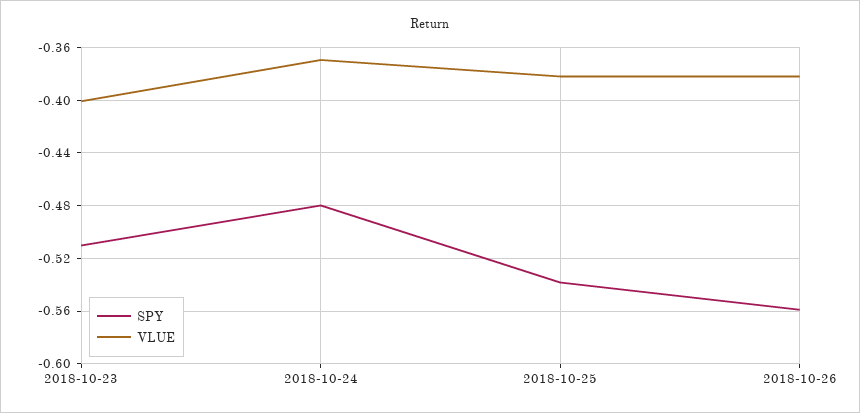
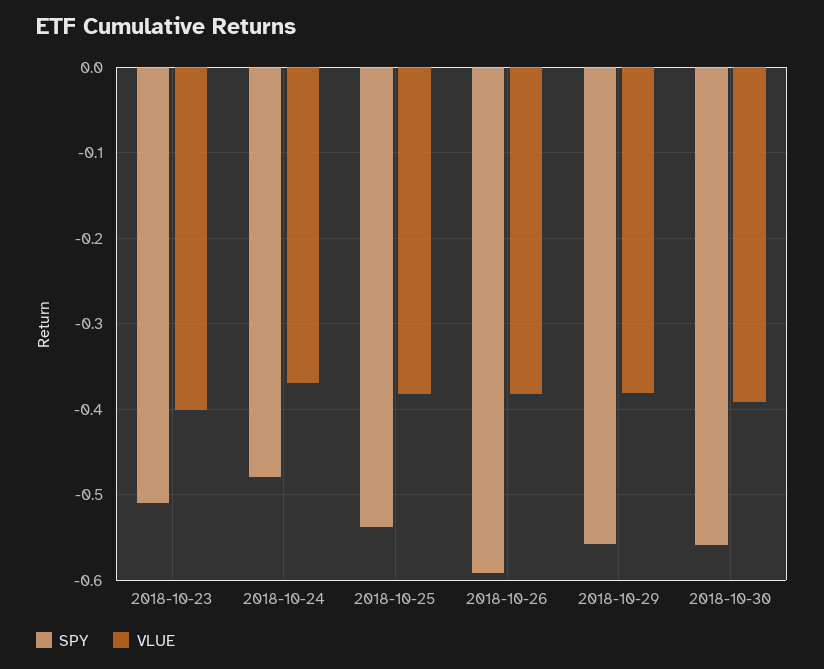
SPY, 2018-10-26: -0.56 -> -0.59
SPY, 2018-10-29: none -> -0.56
VLUE, 2018-10-29: none -> -0.38
SPY, 2018-10-30: none -> -0.56
VLUE, 2018-10-30: none -> -0.39

